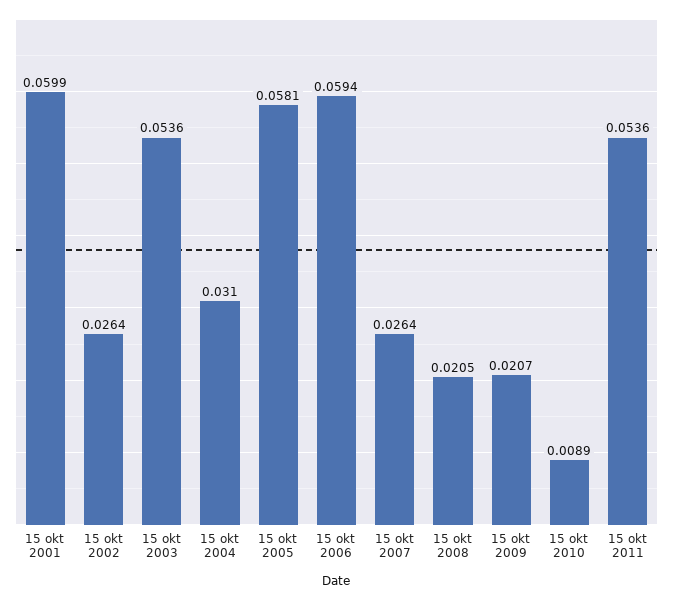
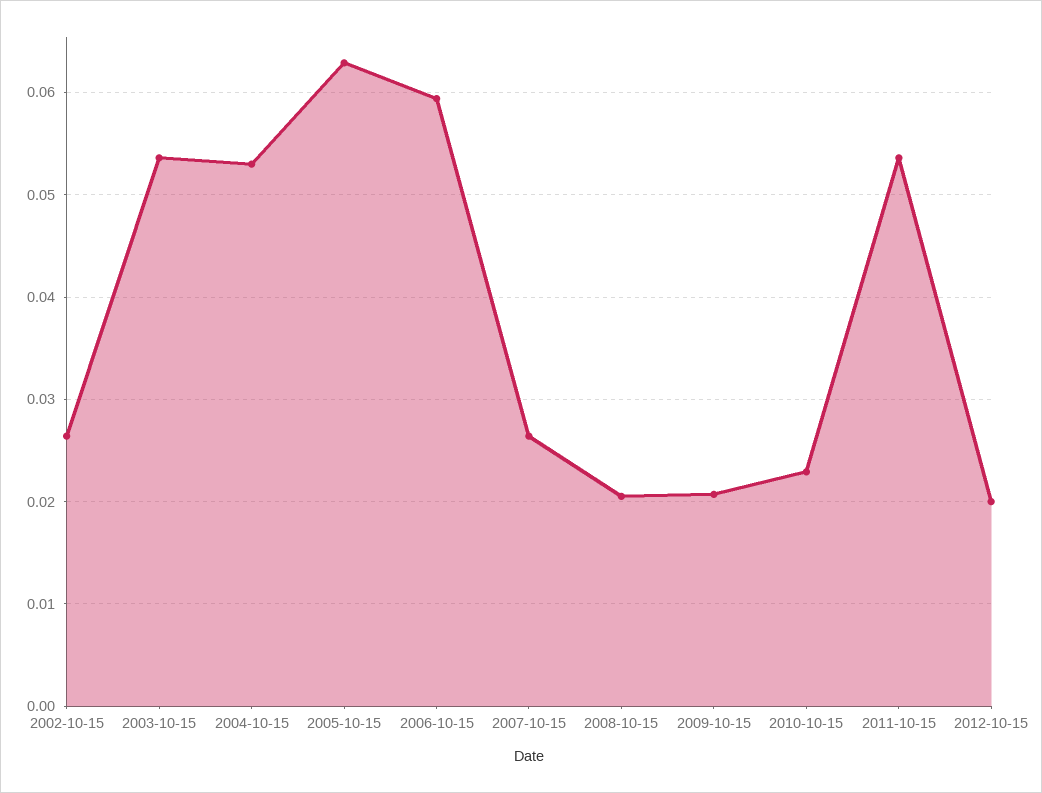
15 okt 2001: 0.0599 -> none
15 okt 2004: 0.031 -> 0.053
15 okt 2005: 0.0581 -> 0.063
15 okt 2010: 0.0089 -> 0.023
2012-10-15: none -> 0.02

